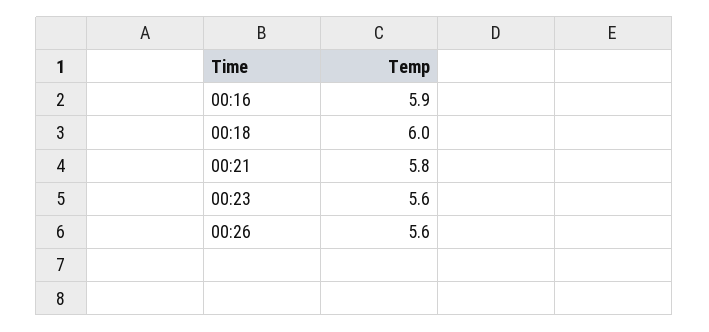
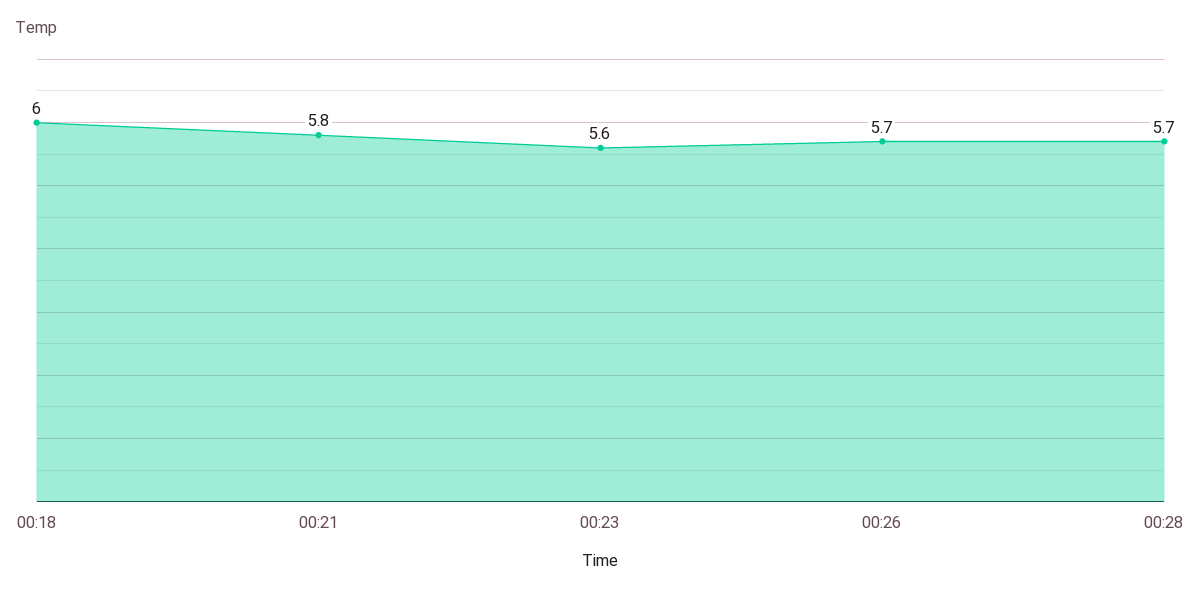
00:16: 5.9 -> none
00:26: 5.6 -> 5.7
00:28: none -> 5.7

